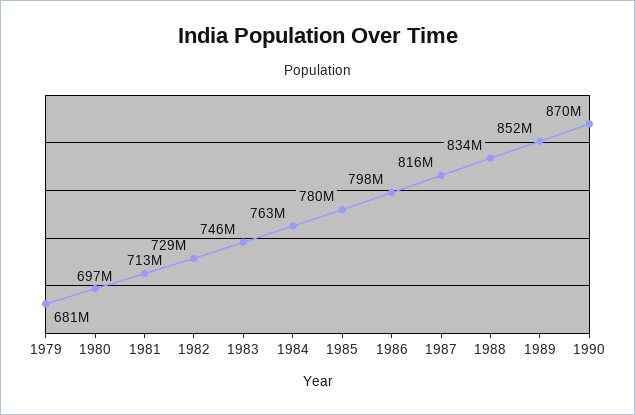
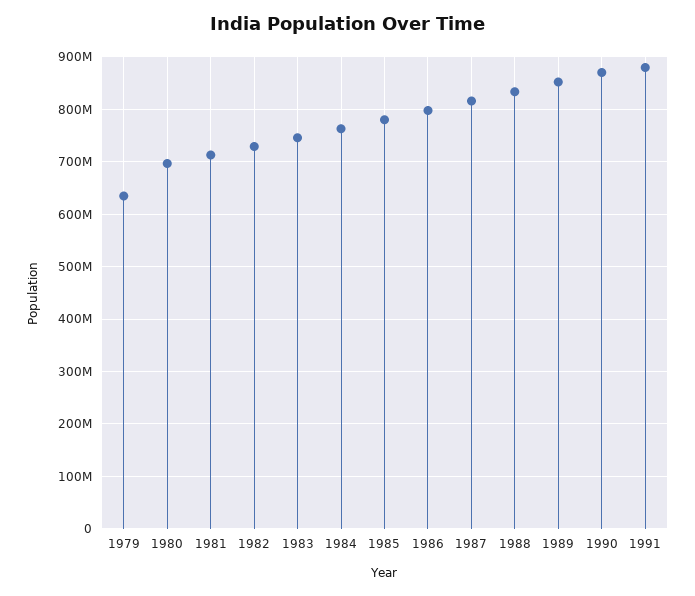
1979: 681000000 -> 640000000
1991: none -> 880000000

